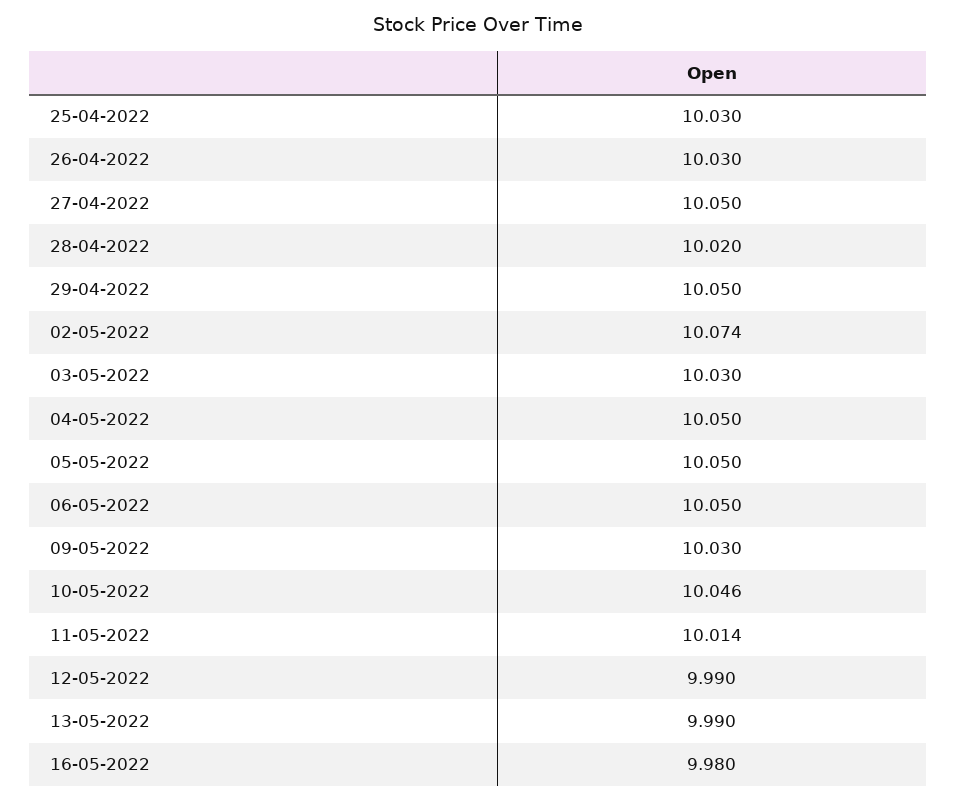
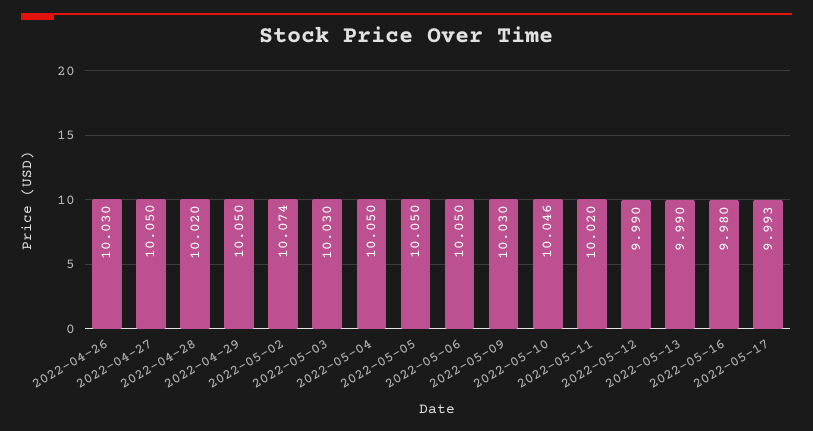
25-04-2022: 10.03 -> none
11-05-2022: 10.014 -> 10.02
2022-05-17: none -> 9.993

